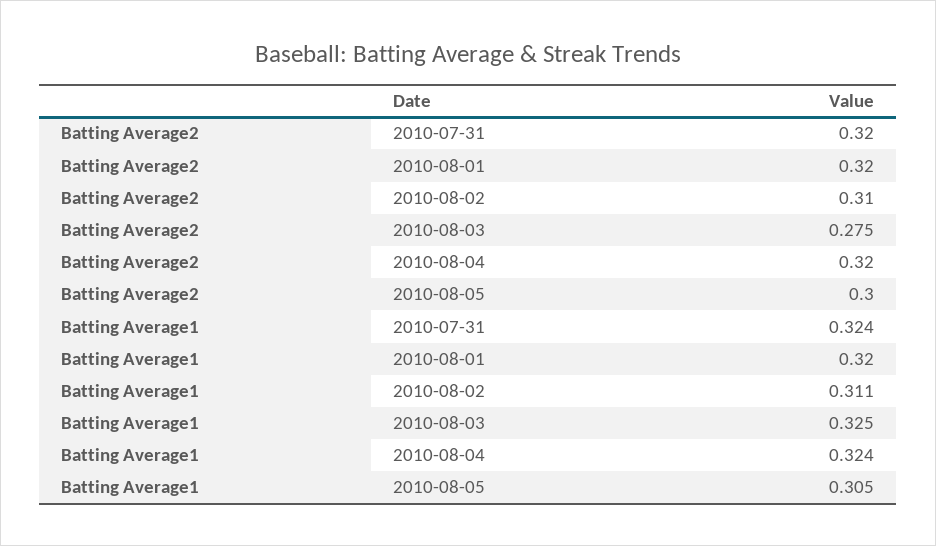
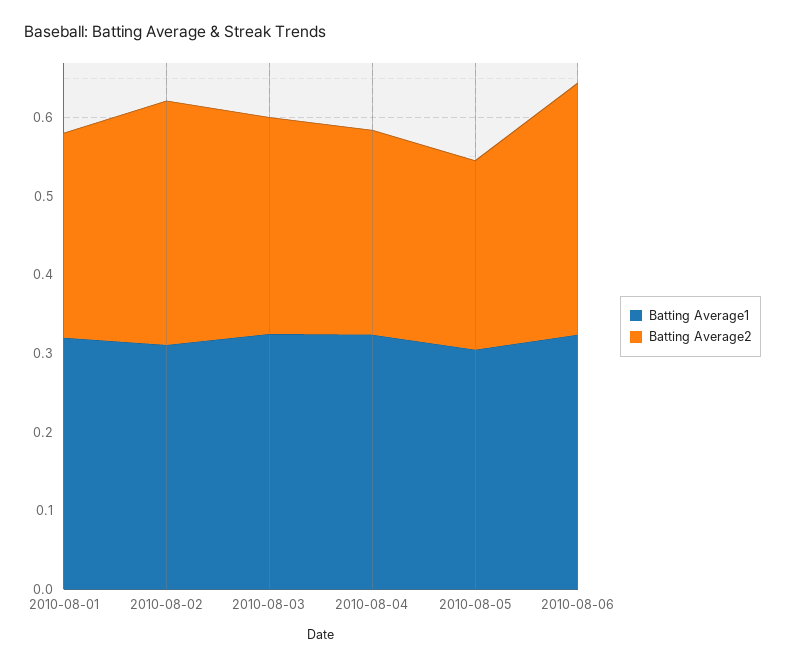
Batting Average2, 2010-07-31: 0.32 -> none
Batting Average2, 2010-08-01: 0.32 -> 0.26
Batting Average2, 2010-08-04: 0.32 -> 0.26
Batting Average2, 2010-08-05: 0.3 -> 0.24
Batting Average1, 2010-07-31: 0.324 -> none
Batting Average1, 2010-08-06: none -> 0.32
Batting Average2, 2010-08-06: none -> 0.32

